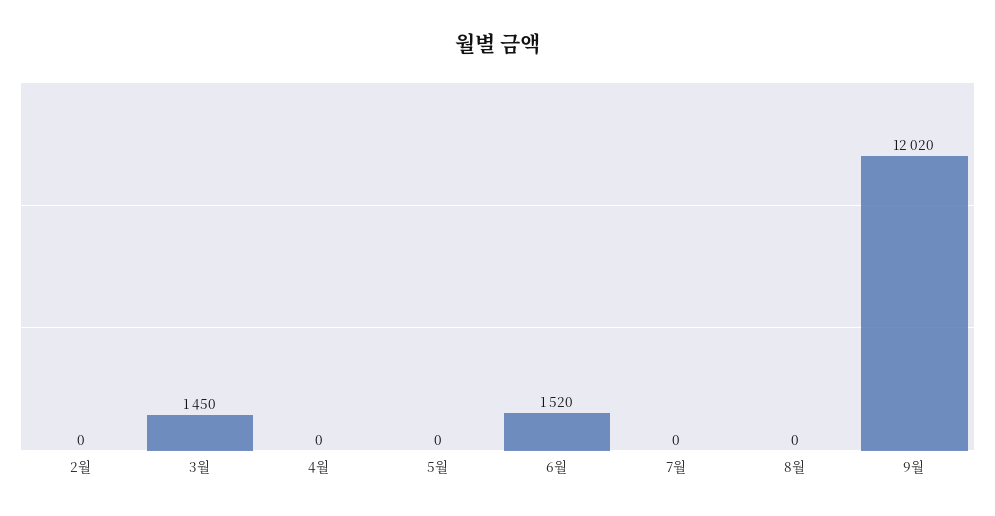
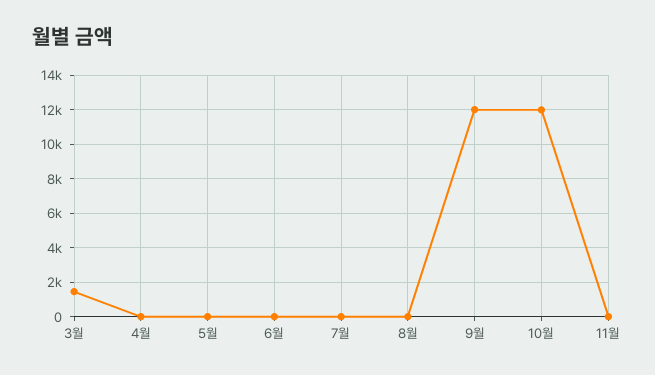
2월: 0 -> none
6월: 1520 -> 0
10월: none -> 12000
11월: none -> 0

